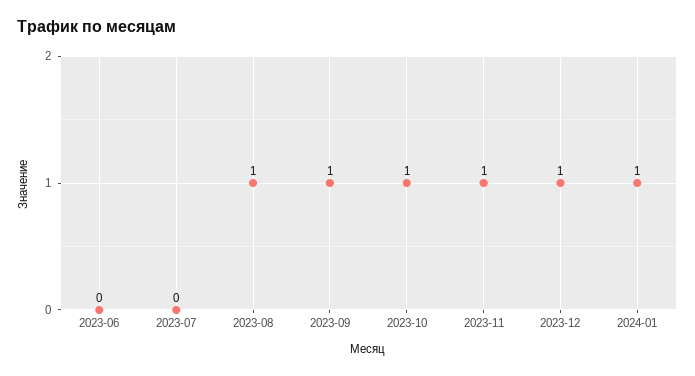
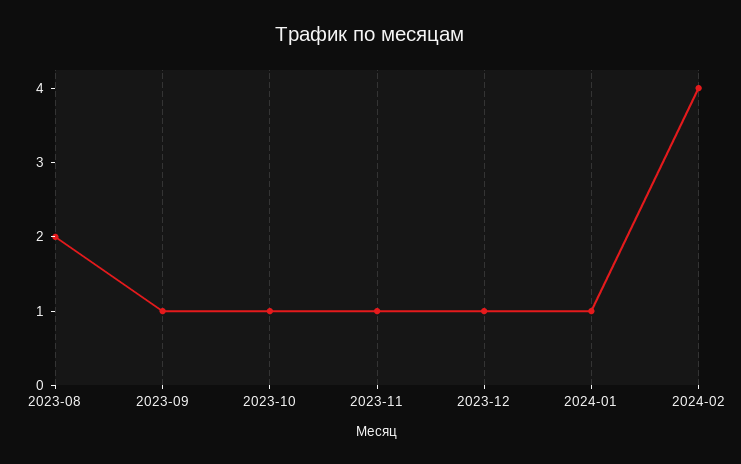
2023-06: 0 -> none
2023-07: 0 -> none
2023-08: 1 -> 2
2024-02: none -> 4

